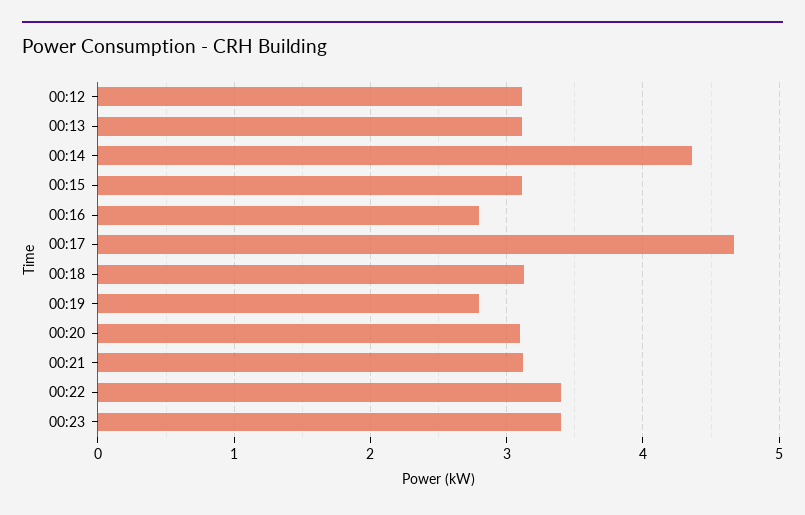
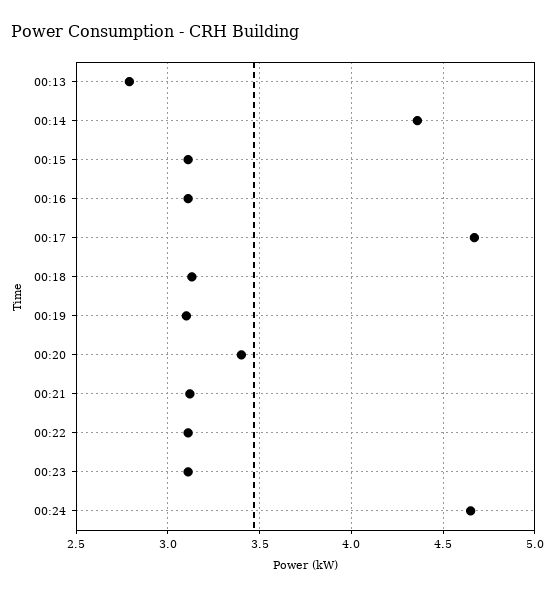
00:12: 3.1 -> none
00:13: 3.1 -> 2.8
00:16: 2.8 -> 3.1
00:19: 2.8 -> 3.1
00:20: 3.1 -> 3.4
00:22: 3.4 -> 3.1
00:23: 3.4 -> 3.1
00:24: none -> 4.65

